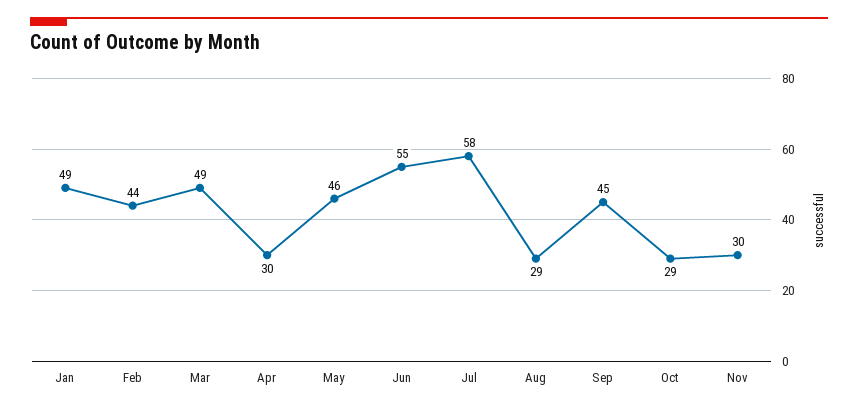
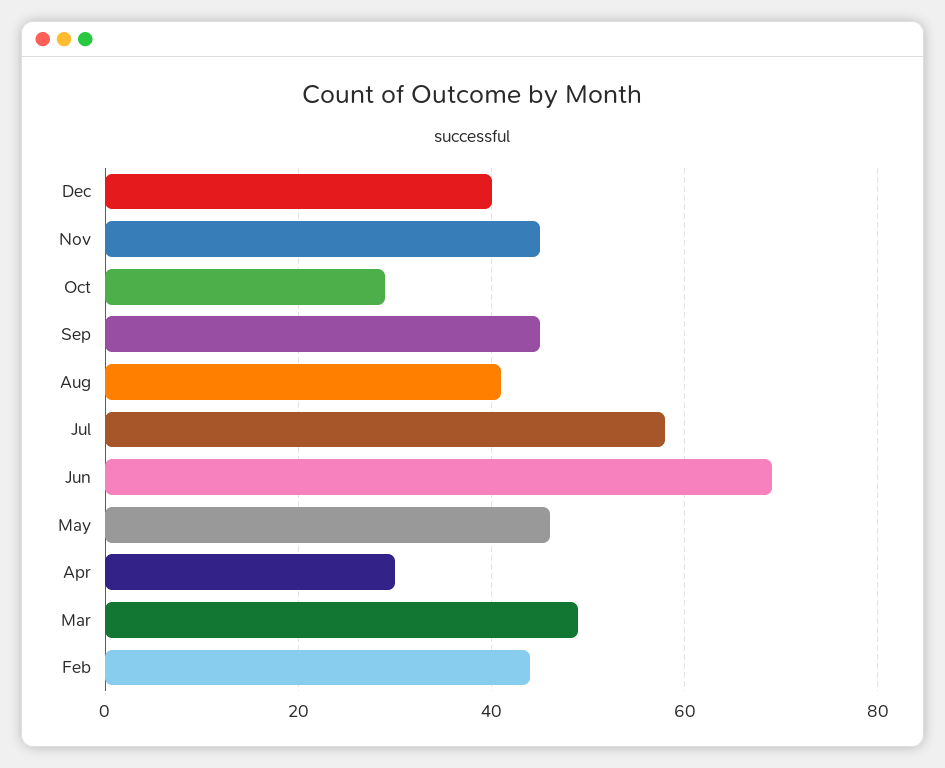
Jan: 49 -> none
Jun: 55 -> 70
Aug: 29 -> 40
Nov: 30 -> 45
Dec: none -> 40

